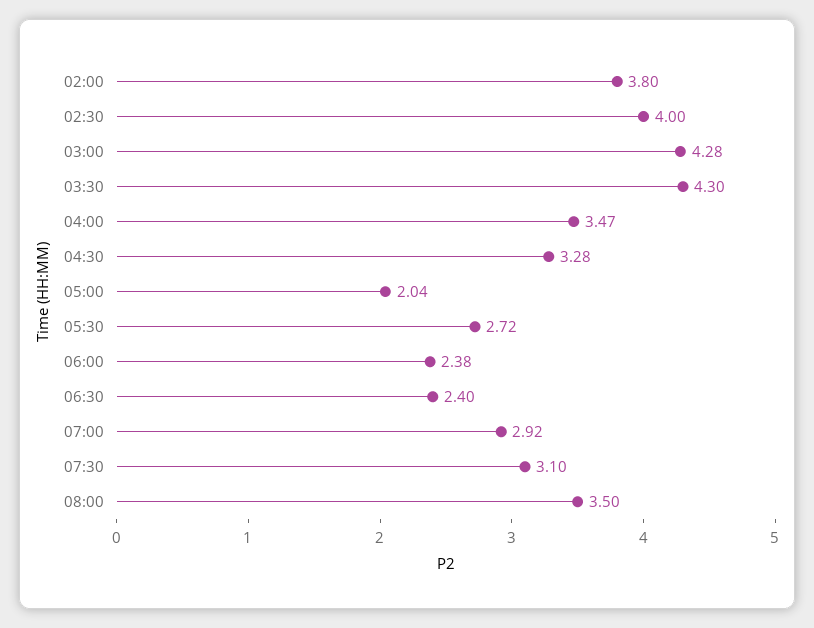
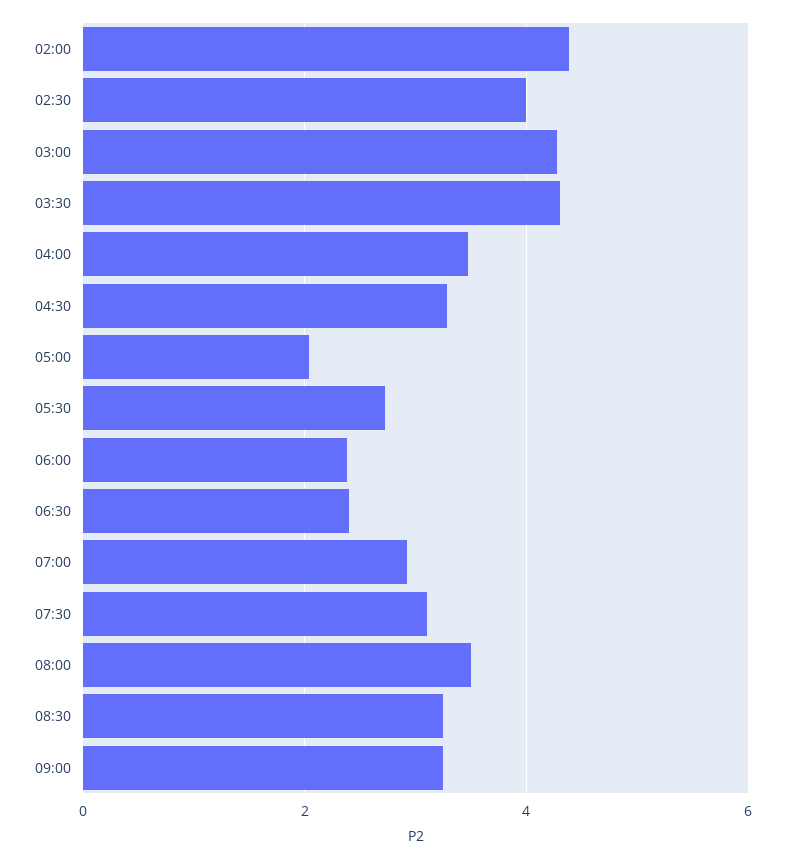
02:00: 3.8 -> 4.4
08:30: none -> 3.2
09:00: none -> 3.2

